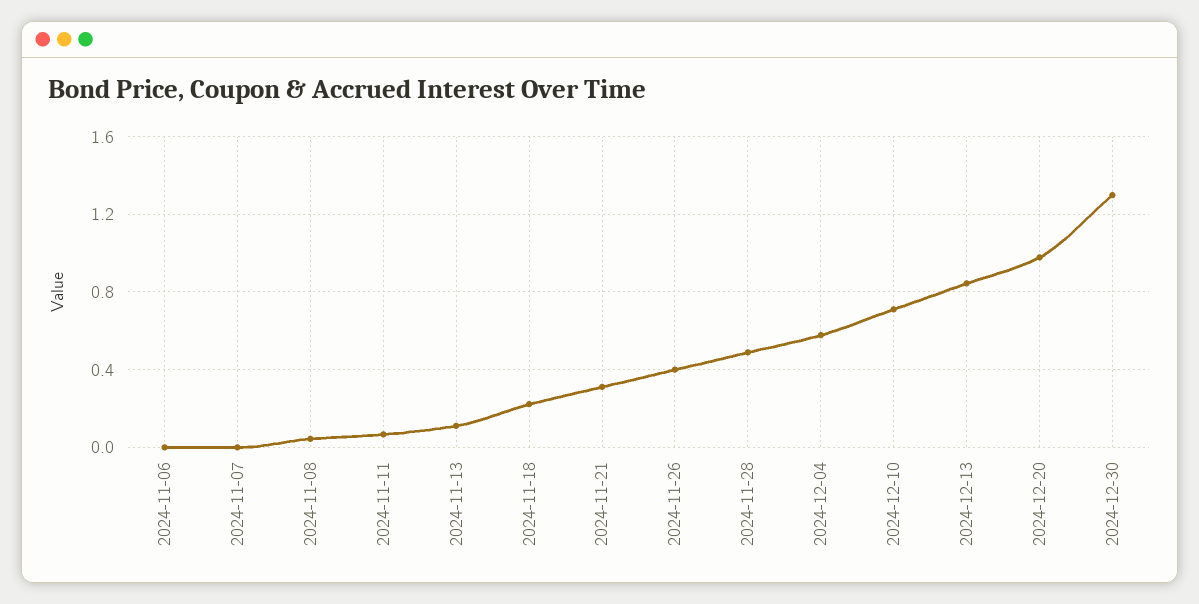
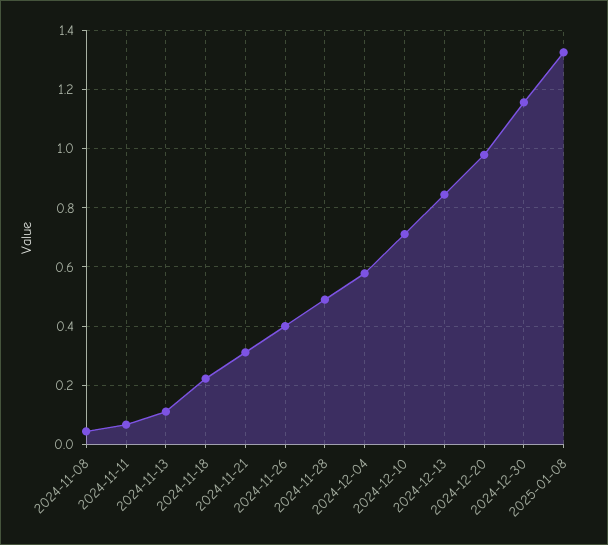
2024-11-06: 0 -> none
2024-11-07: 0 -> none
2024-12-30: 1.3 -> 1.15
2025-01-08: none -> 1.325

